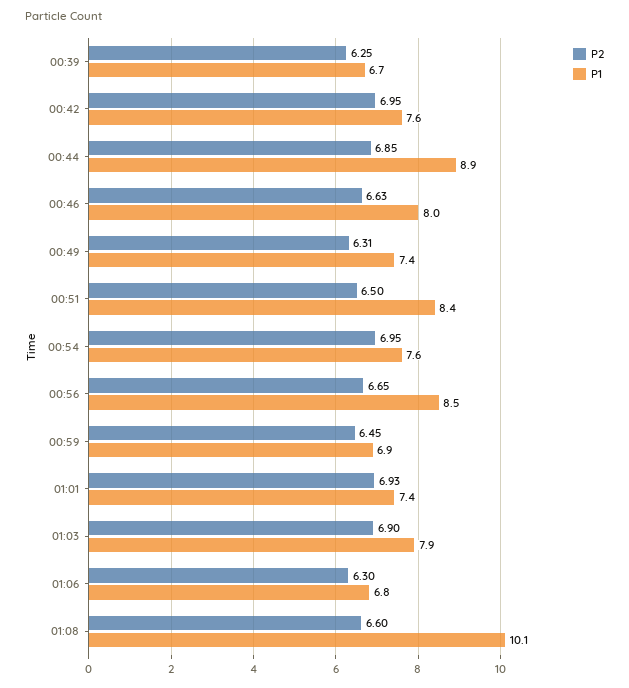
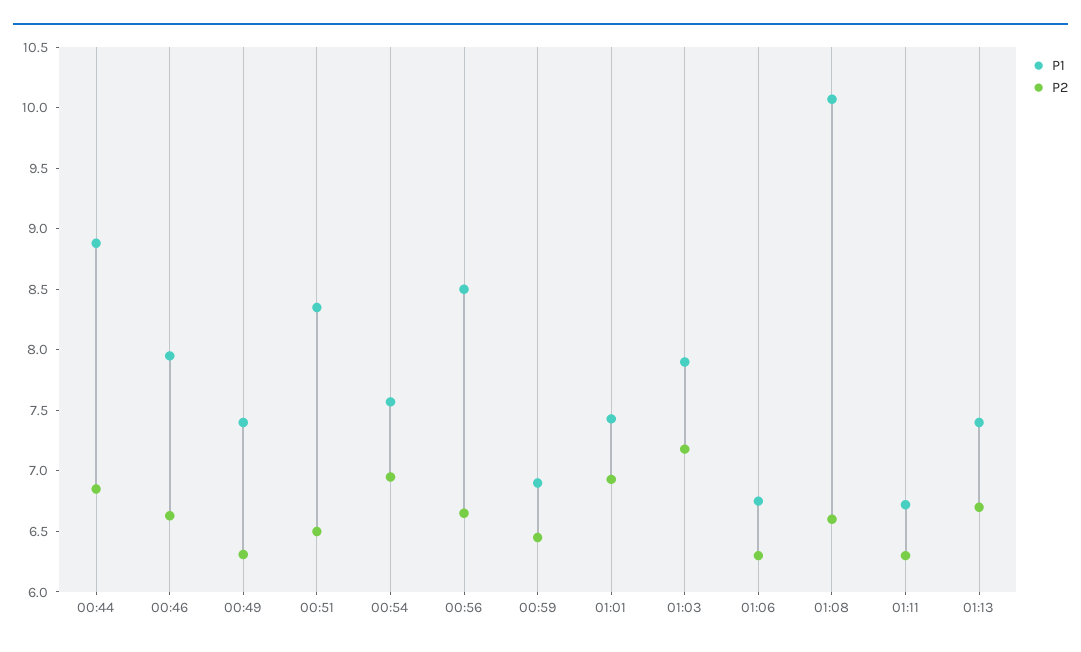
P2, 00:39: 6.25 -> none
P1, 00:39: 6.7 -> none
P2, 00:42: 6.95 -> none
P1, 00:42: 7.6 -> none
P2, 01:03: 6.9 -> 7.2
P1, 01:11: none -> 6.7
P2, 01:11: none -> 6.3
P1, 01:13: none -> 7.4
P2, 01:13: none -> 6.7

